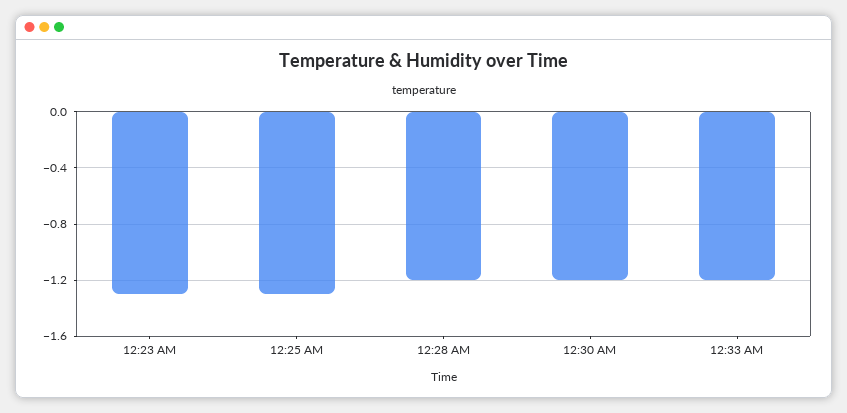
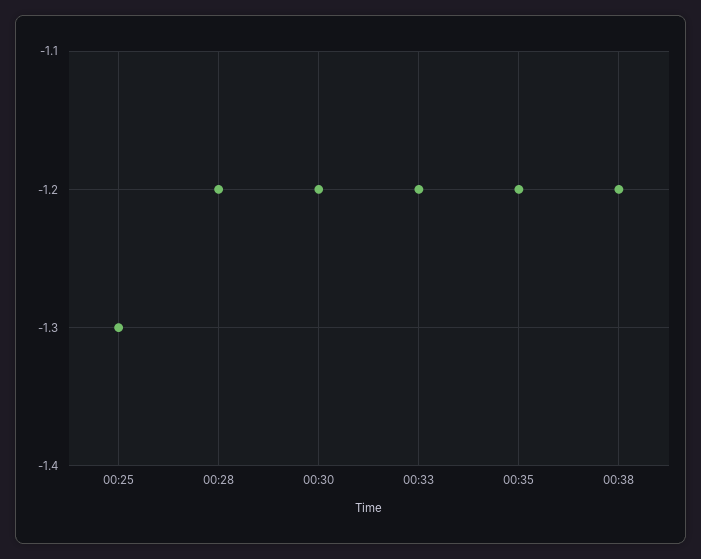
12:23 AM: -1.3 -> none
00:35: none -> -1.2
00:38: none -> -1.2

